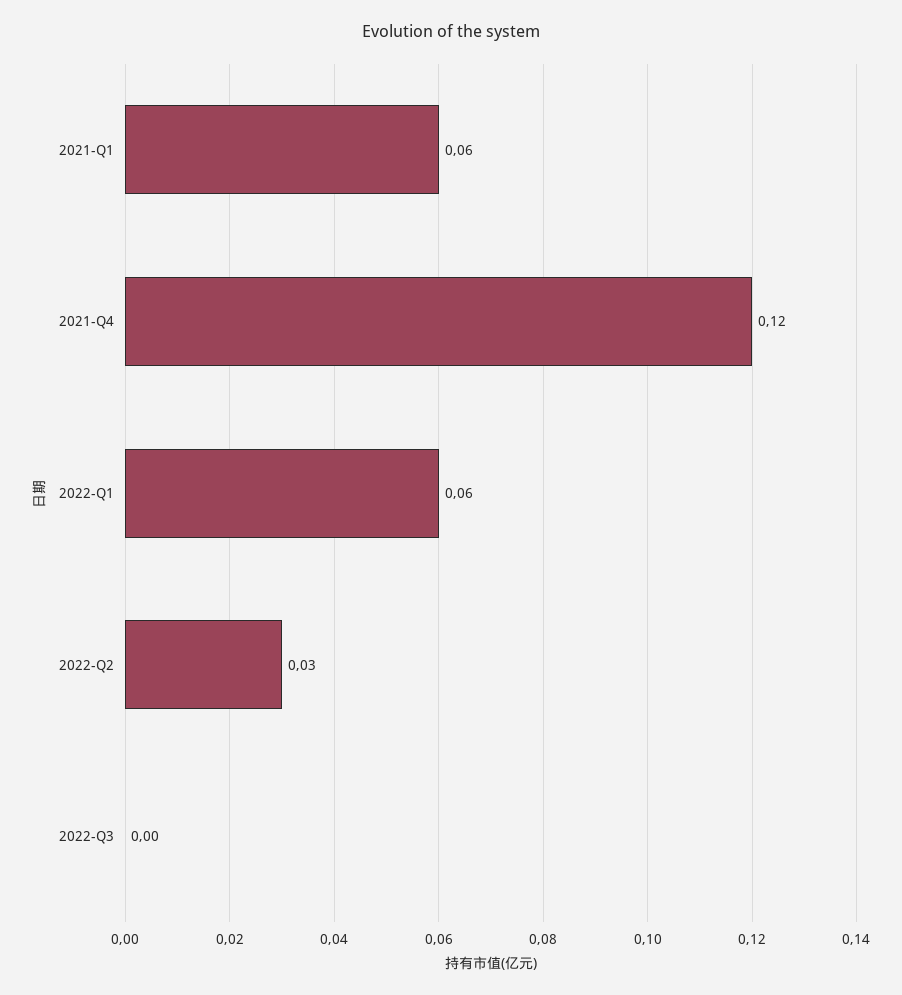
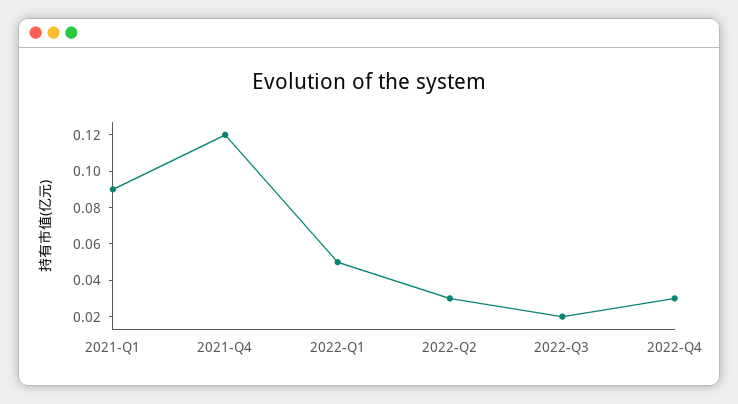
2021-Q1: 0.06 -> 0.09
2022-Q1: 0.06 -> 0.05
2022-Q3: 0 -> 0.02
2022-Q4: none -> 0.03

